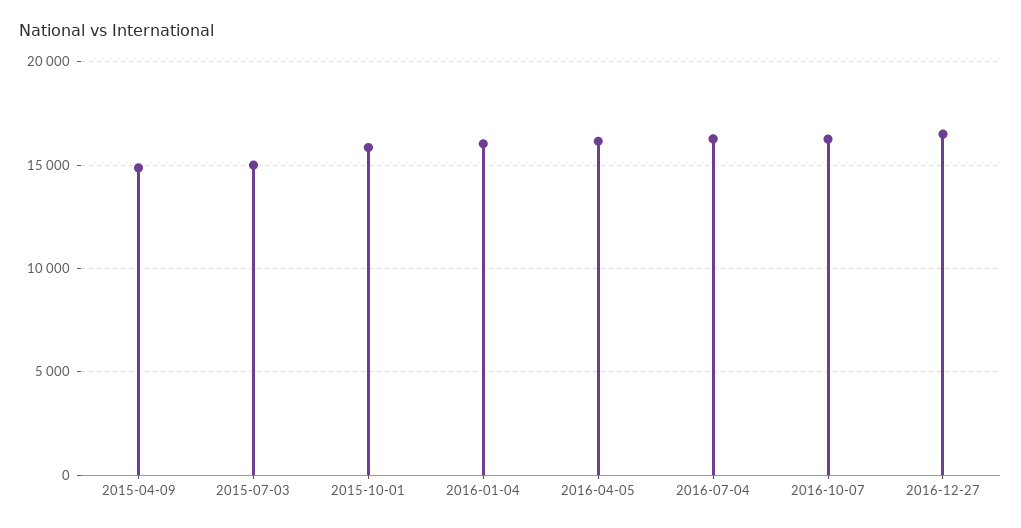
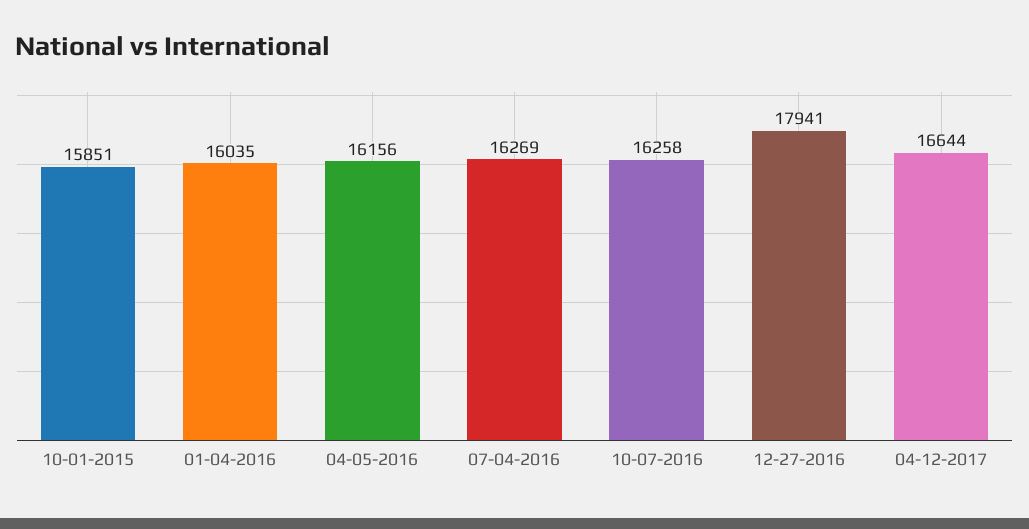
2015-04-09: 15000 -> none
2015-07-03: 15000 -> none
2016-12-27: 16500 -> 17941
04-12-2017: none -> 16644

